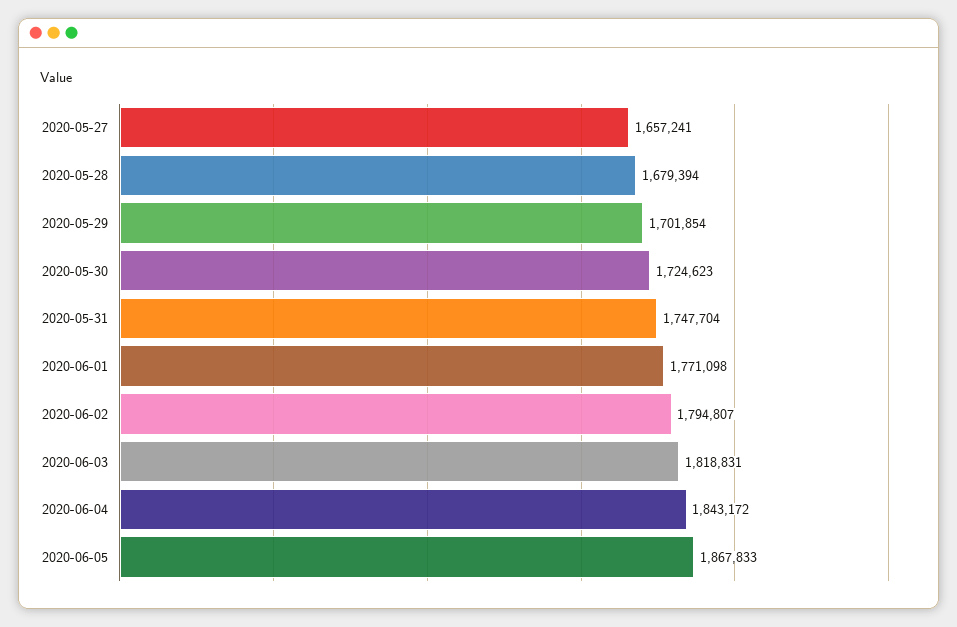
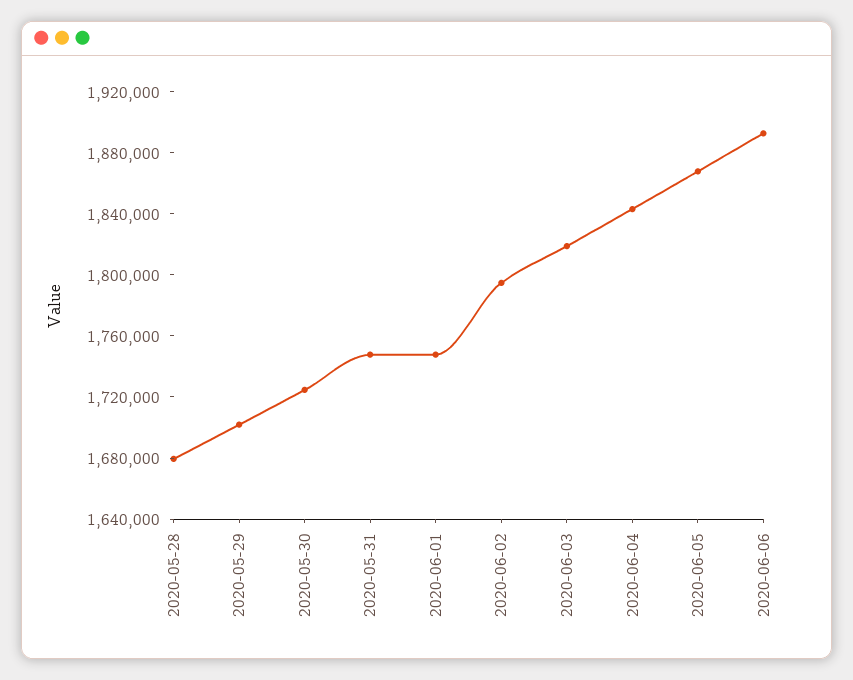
2020-05-27: 1657241 -> none
2020-06-01: 1771098 -> 1750000
2020-06-06: none -> 1890000

